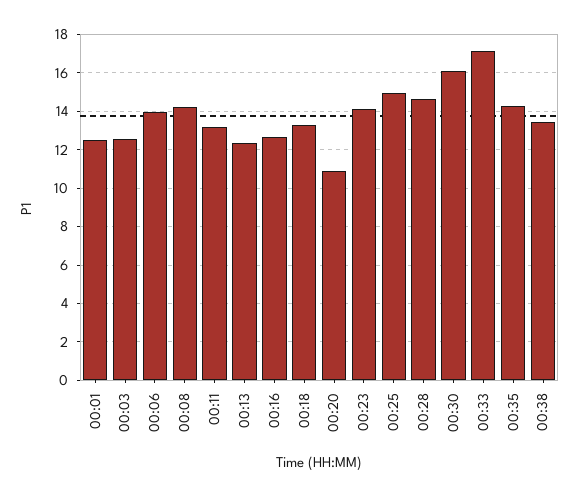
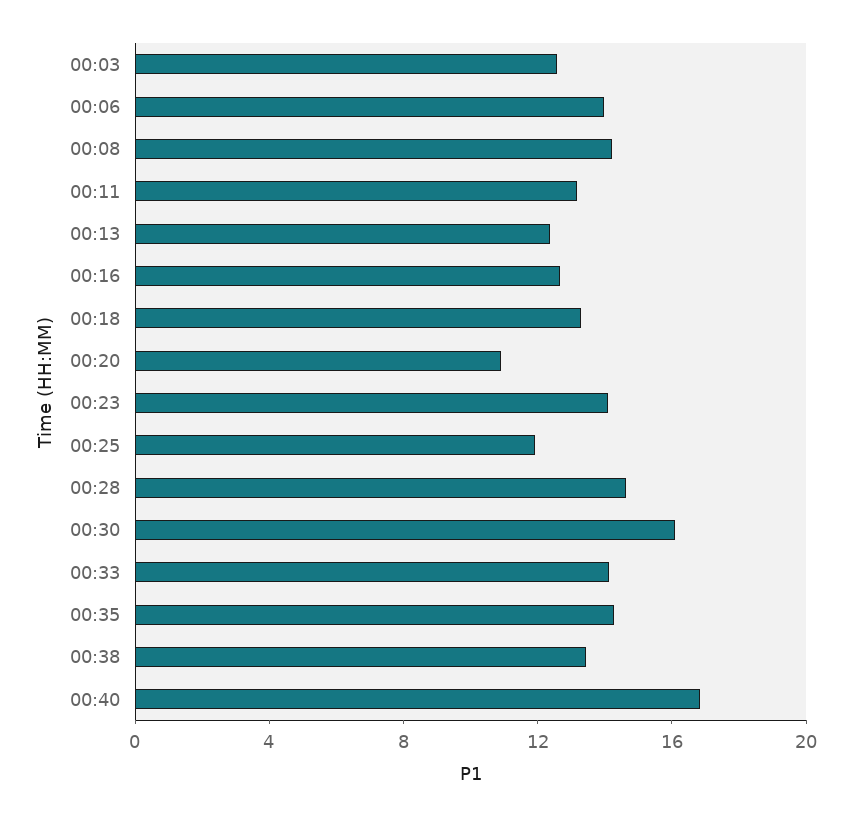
00:01: 12.5 -> none
00:25: 15 -> 12
00:33: 17 -> 14
00:40: none -> 17

